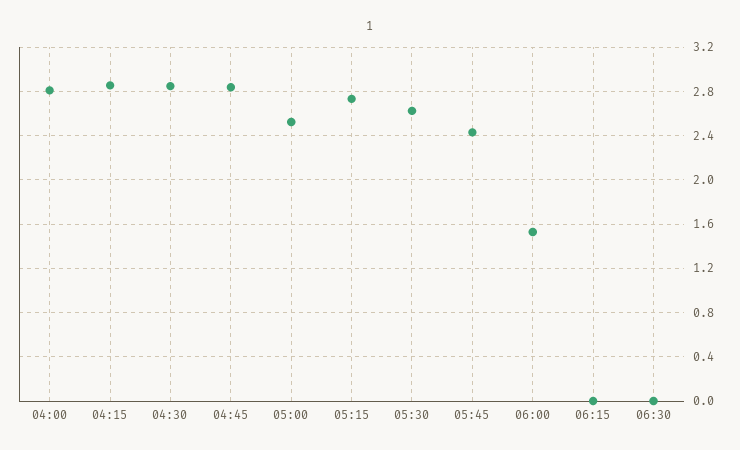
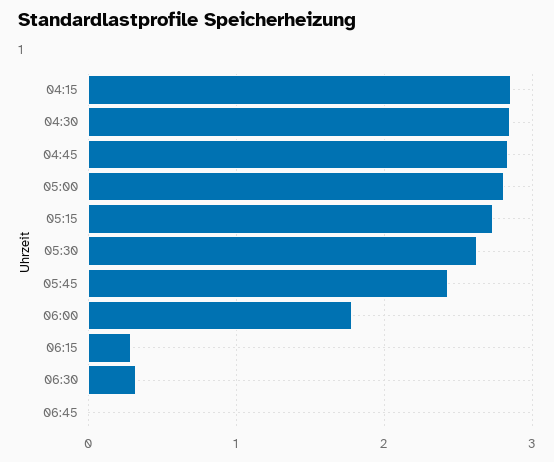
04:00: 2.8 -> none
05:00: 2.5 -> 2.8
06:00: 1.5 -> 1.8
06:15: 0 -> 0.3
06:30: 0 -> 0.3
06:45: none -> 0

